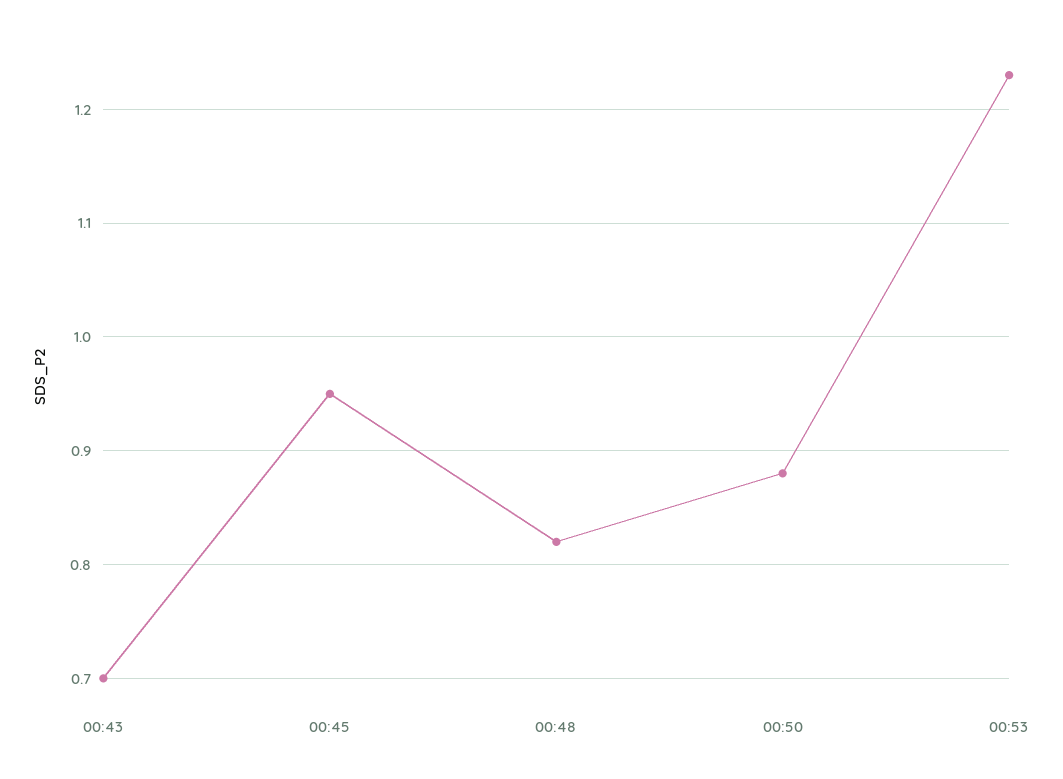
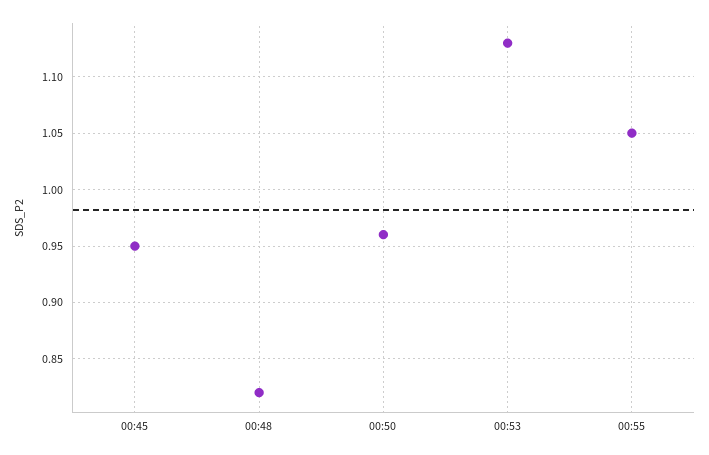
00:43: 0.7 -> none
00:50: 0.88 -> 0.96
00:53: 1.23 -> 1.13
00:55: none -> 1.05

